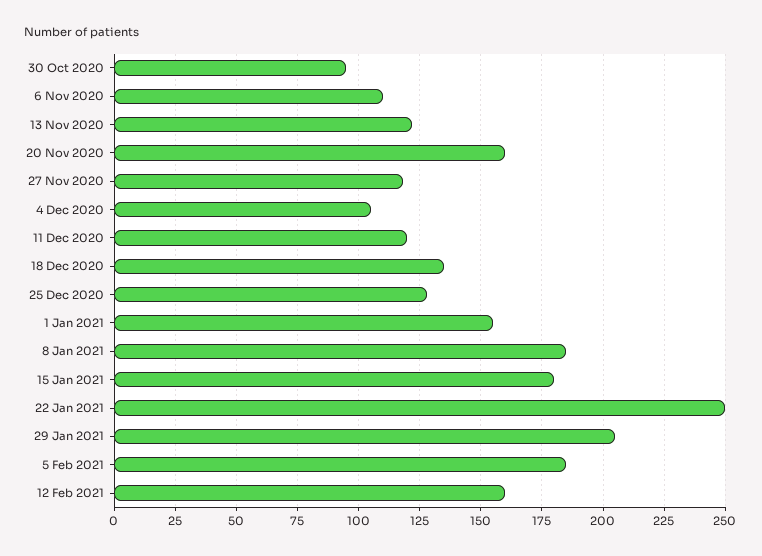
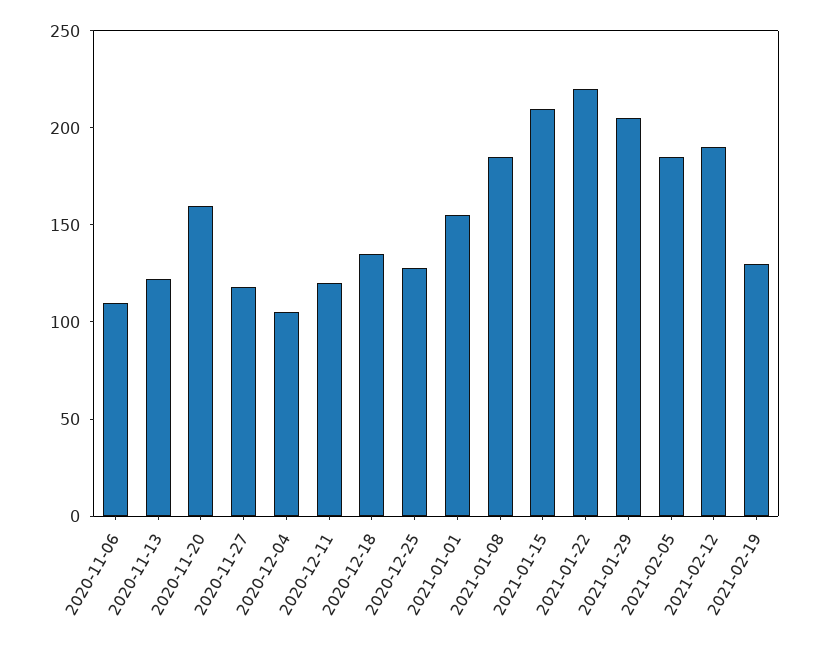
30 Oct 2020: 95 -> none
15 Jan 2021: 180 -> 210
22 Jan 2021: 250 -> 220
12 Feb 2021: 160 -> 190
2021-02-19: none -> 130

